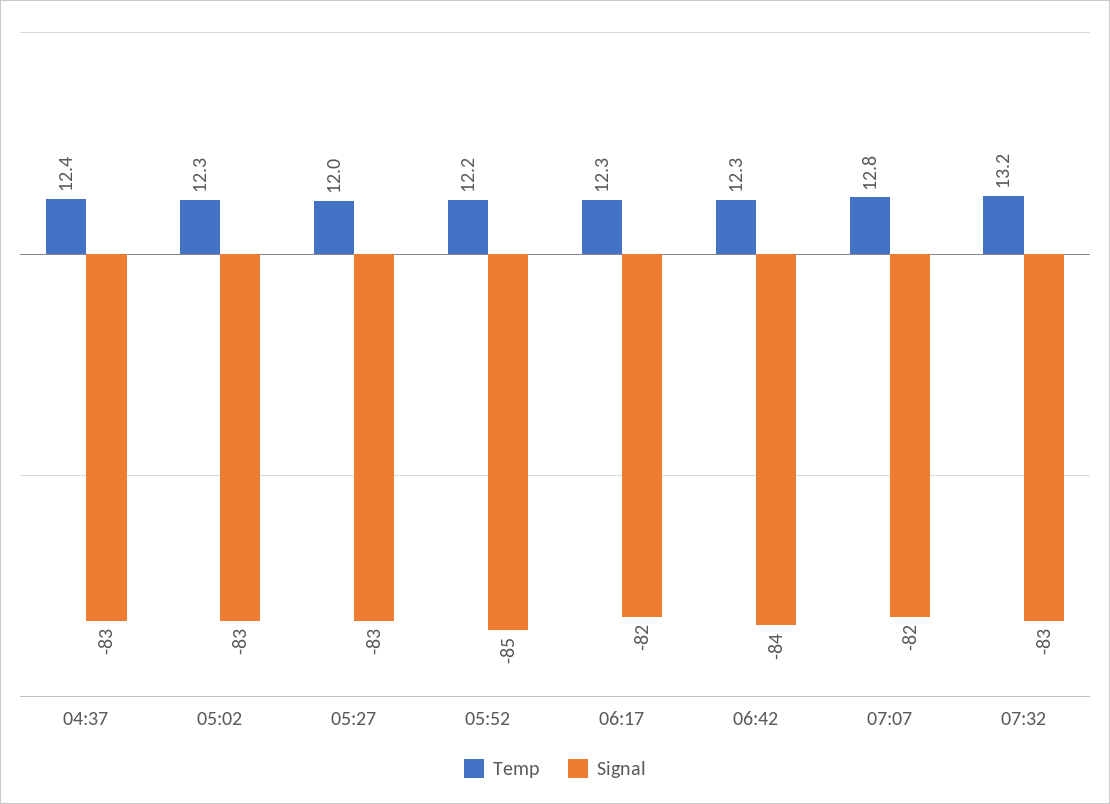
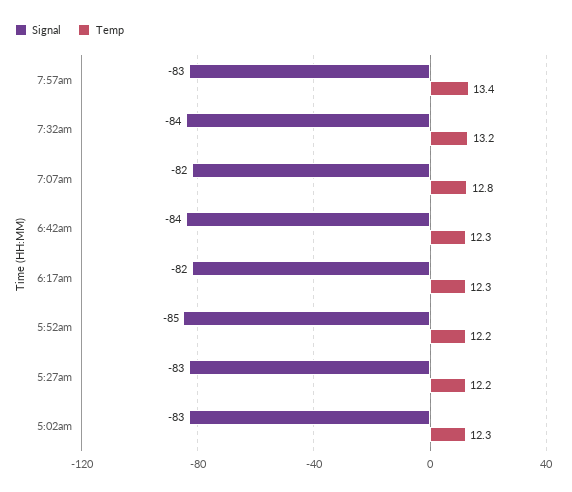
Temp, 04:37: 12.4 -> none
Signal, 04:37: -83 -> none
Temp, 05:27: 12 -> 12.2
Signal, 07:32: -83 -> -84
Signal, 7:57am: none -> -83
Temp, 7:57am: none -> 13.4

